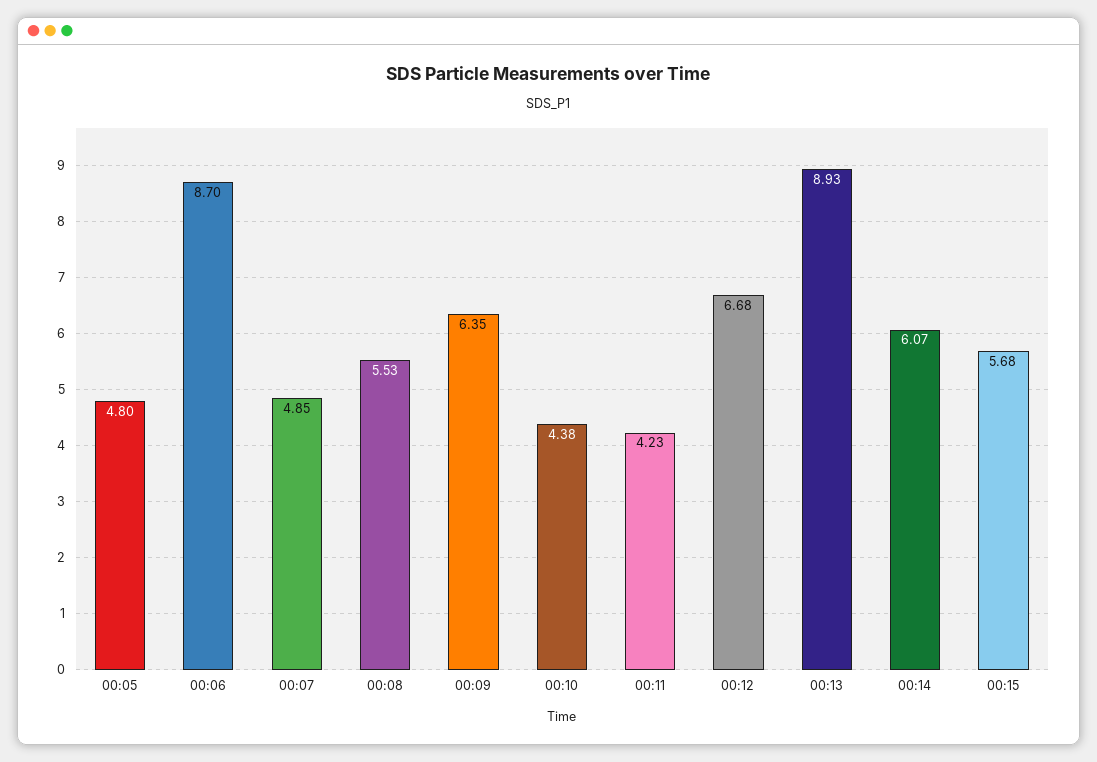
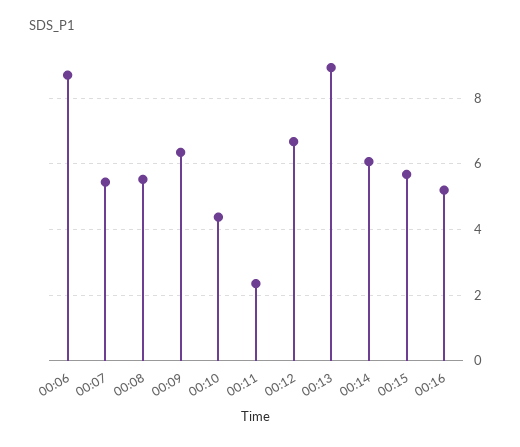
00:05: 4.8 -> none
00:07: 4.85 -> 5.4
00:11: 4.23 -> 2.4
00:16: none -> 5.2

